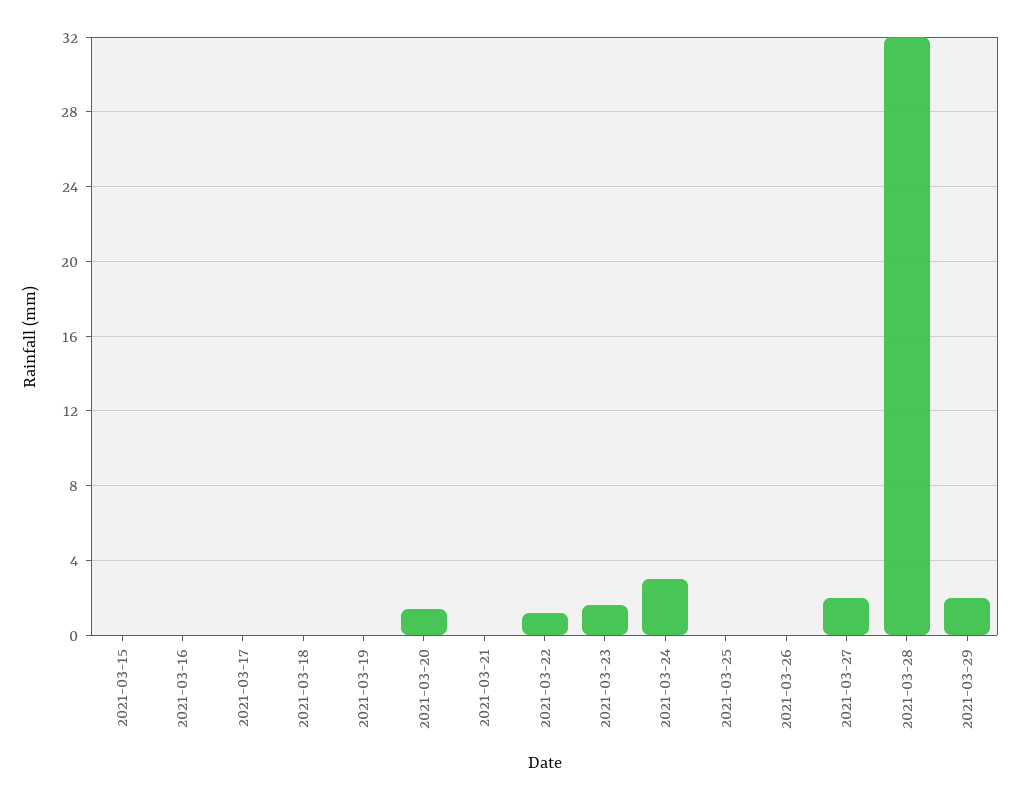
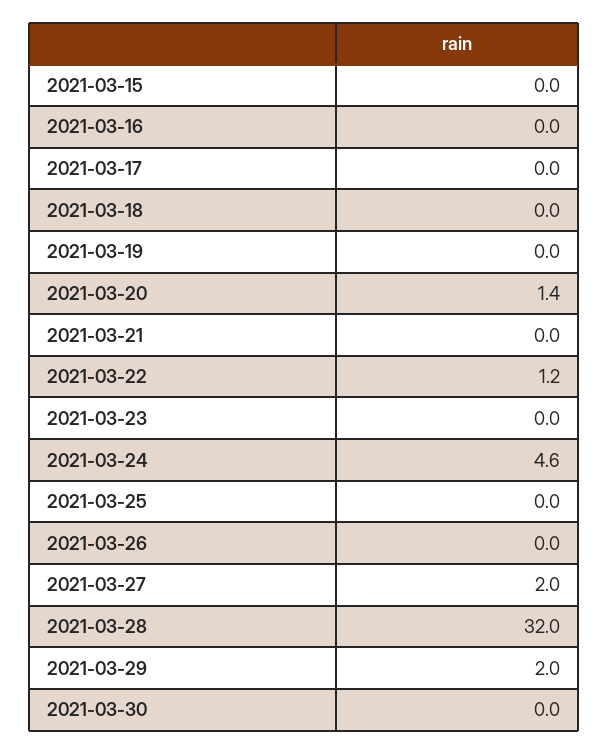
2021-03-23: 1.5 -> 0
2021-03-24: 3 -> 4.6
2021-03-30: none -> 0

